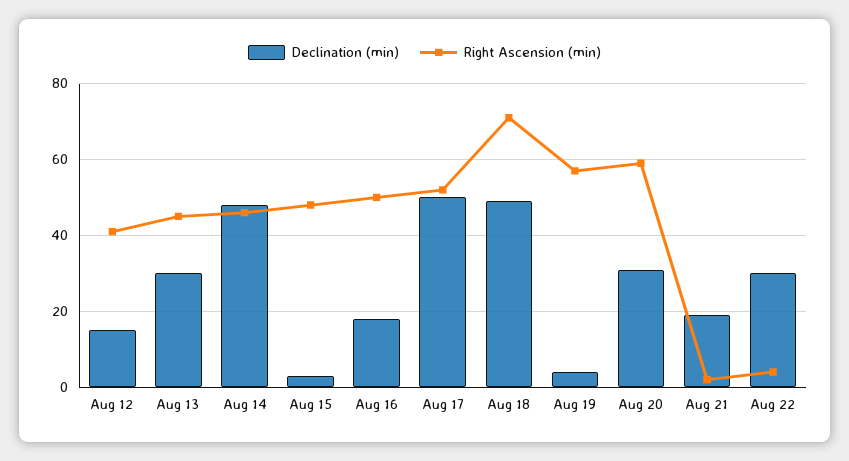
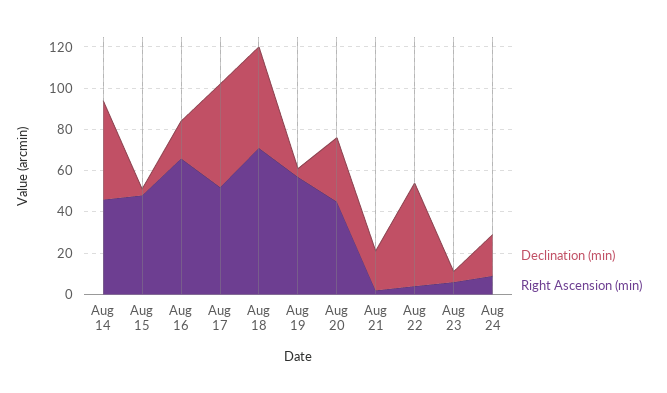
Declination (min), Aug 12: 15 -> none
Right Ascension (min), Aug 12: 40 -> none
Declination (min), Aug 13: 30 -> none
Right Ascension (min), Aug 13: 45 -> none
Right Ascension (min), Aug 16: 50 -> 65
Right Ascension (min), Aug 20: 60 -> 45
Declination (min), Aug 22: 30 -> 50
Declination (min), Aug 23: none -> 5
Right Ascension (min), Aug 23: none -> 5
Declination (min), Aug 24: none -> 20
Right Ascension (min), Aug 24: none -> 10

